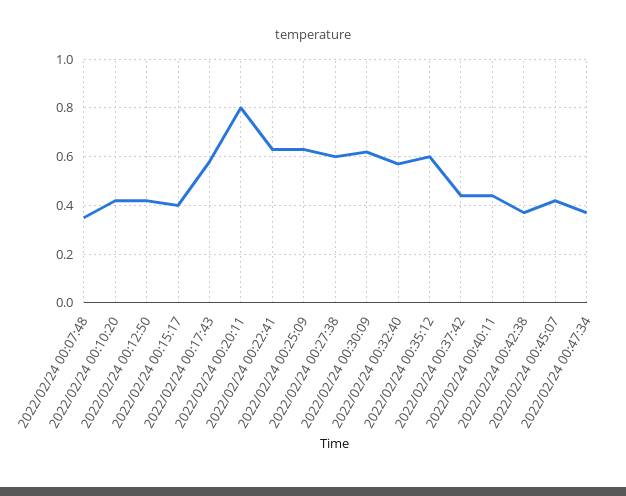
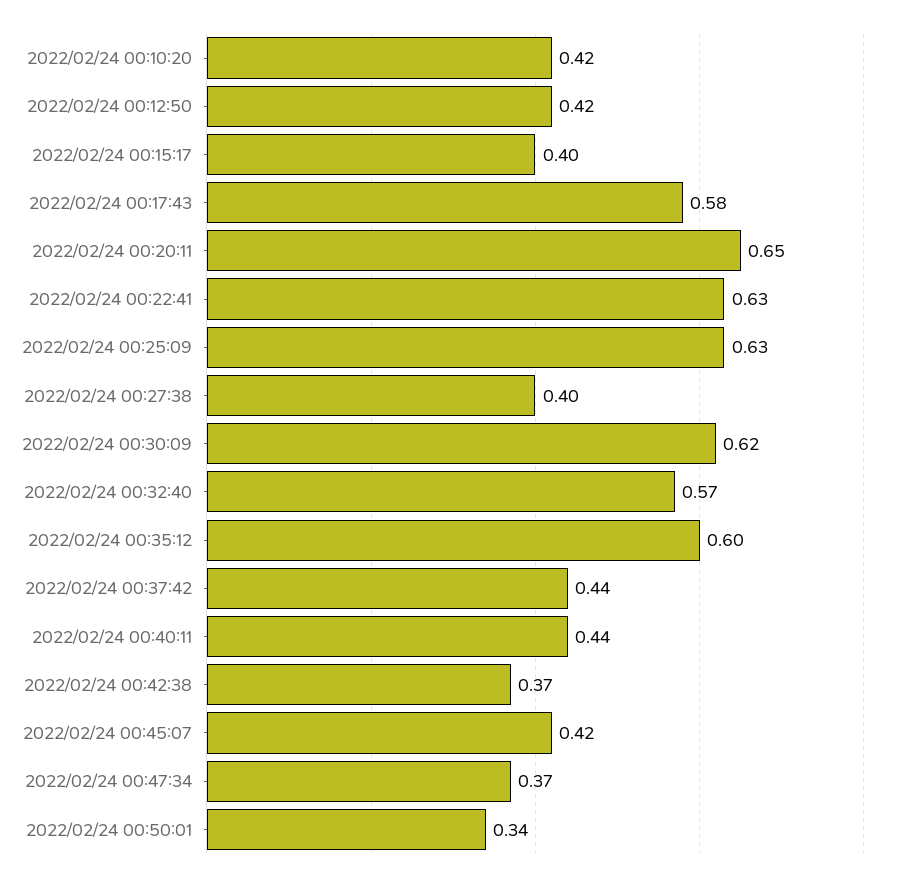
2022/02/24 00:07:48: 0.35 -> none
2022/02/24 00:20:11: 0.8 -> 0.65
2022/02/24 00:27:38: 0.6 -> 0.4
2022/02/24 00:50:01: none -> 0.34

